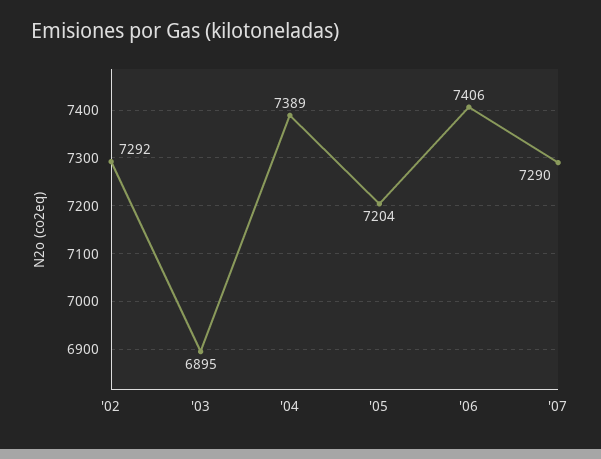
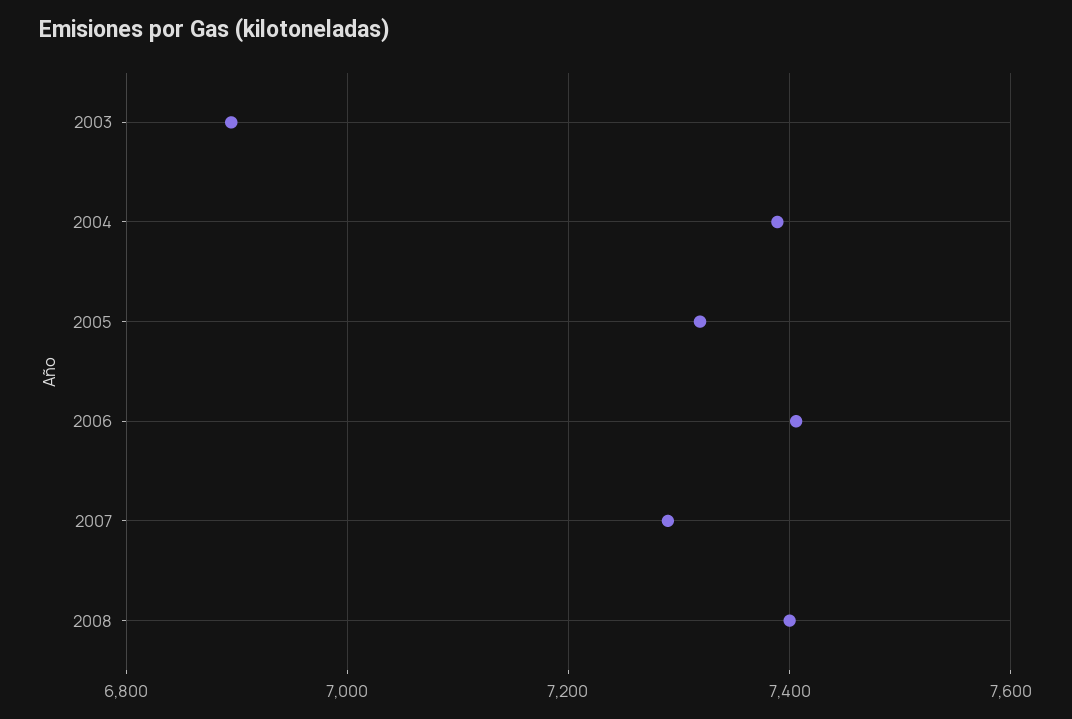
'02: 7292 -> none
'05: 7204 -> 7320
2008: none -> 7400

